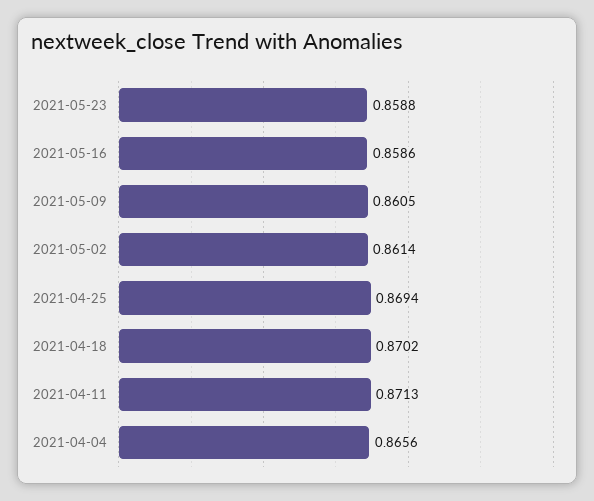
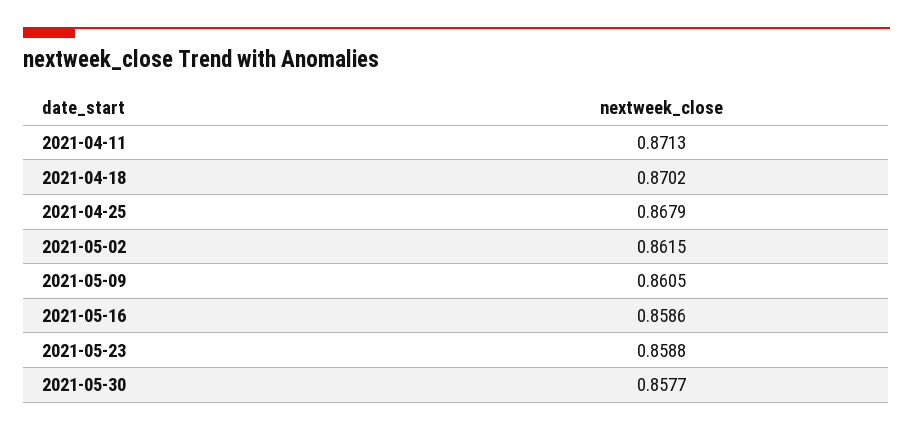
2021-05-02: 0.8614 -> 0.8615
2021-04-25: 0.8694 -> 0.8679
2021-04-04: 0.8656 -> none
2021-05-30: none -> 0.8577

